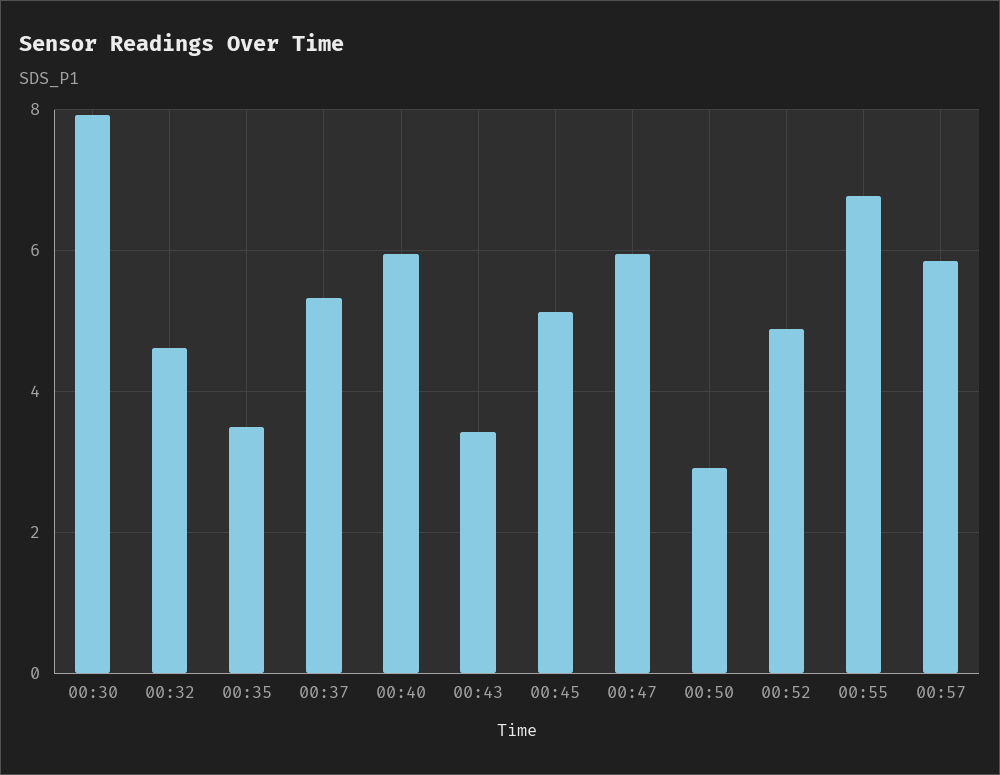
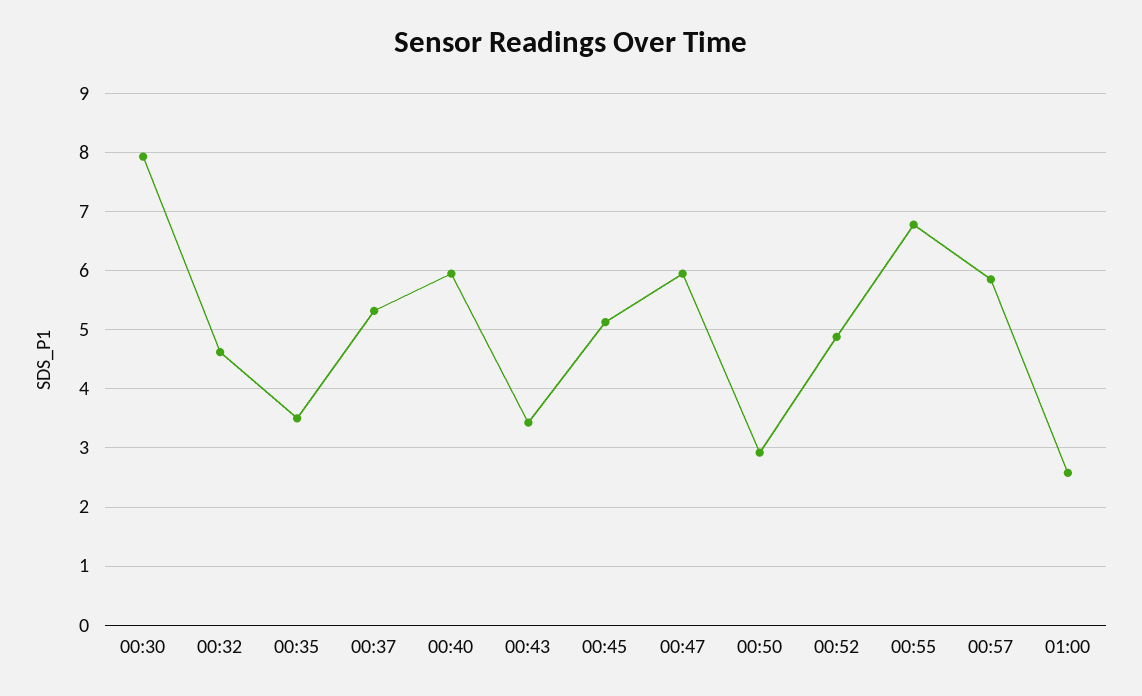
01:00: none -> 2.6

